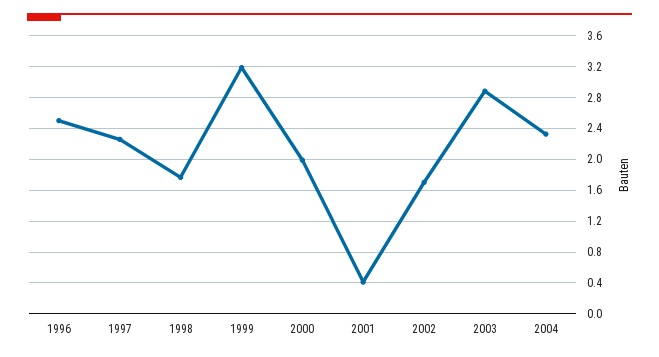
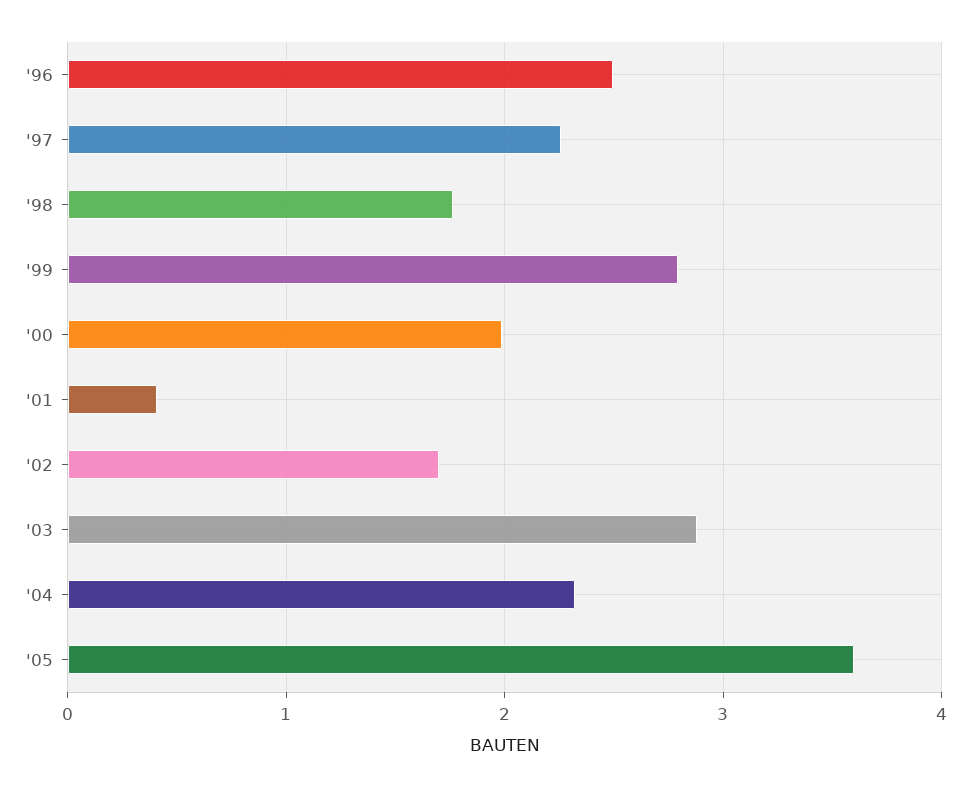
1999: 3.2 -> 2.8
'05: none -> 3.6

